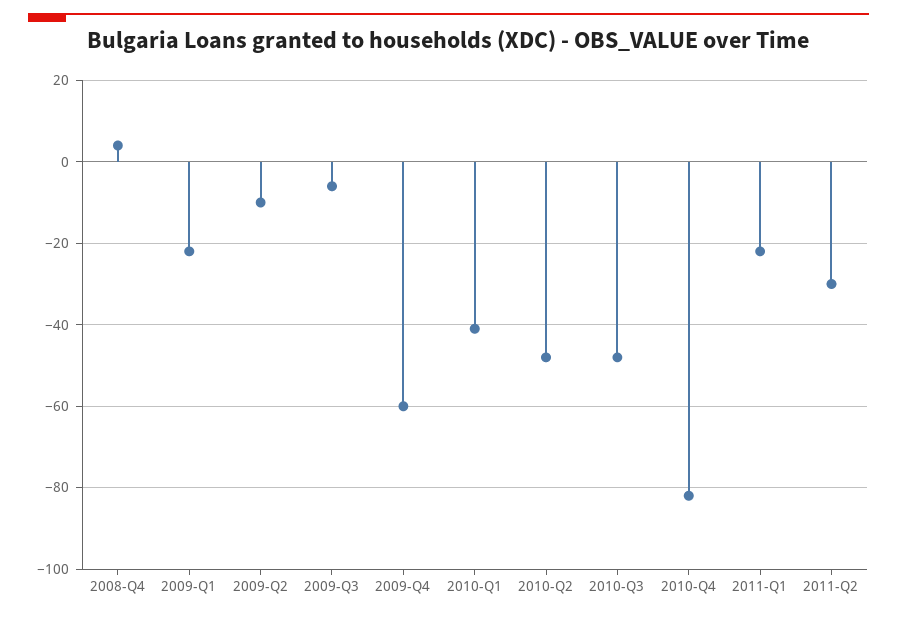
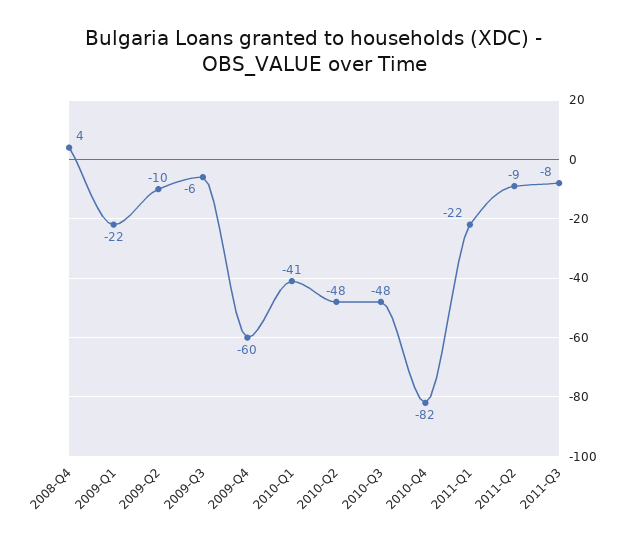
2011-Q2: -30 -> -9
2011-Q3: none -> -8

